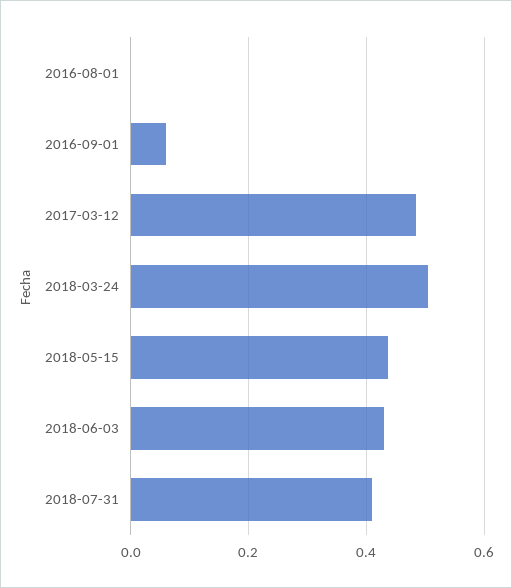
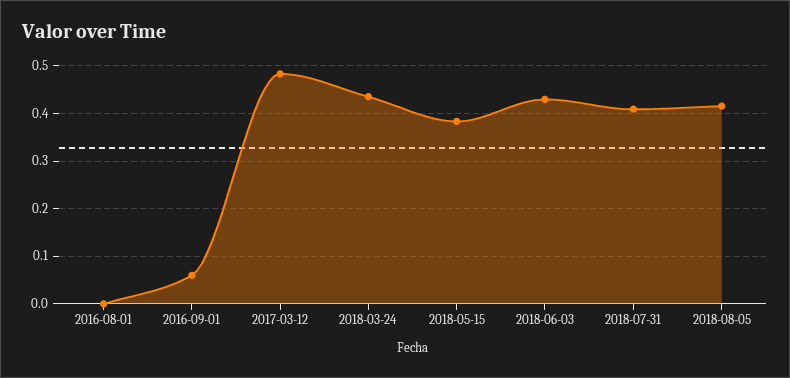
2018-03-24: 0.5 -> 0.44
2018-05-15: 0.44 -> 0.38
2018-08-05: none -> 0.42

